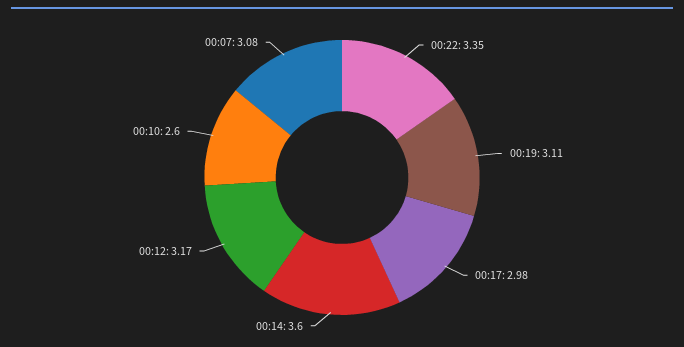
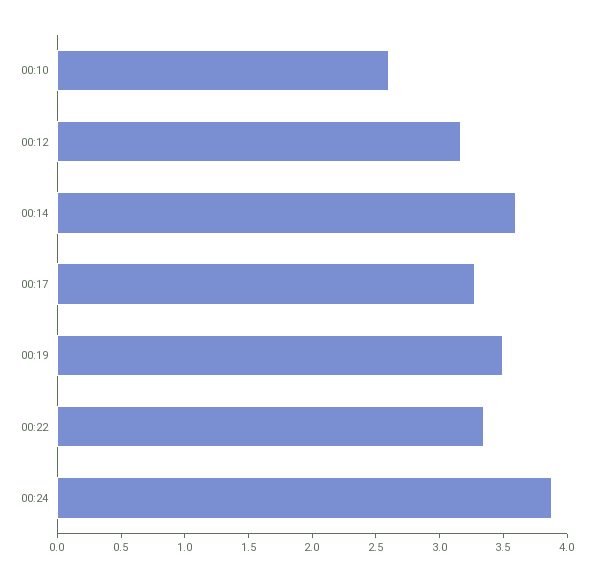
00:19: 3.11 -> 3.5
00:17: 2.98 -> 3.3
00:07: 3.08 -> none
00:24: none -> 3.9

